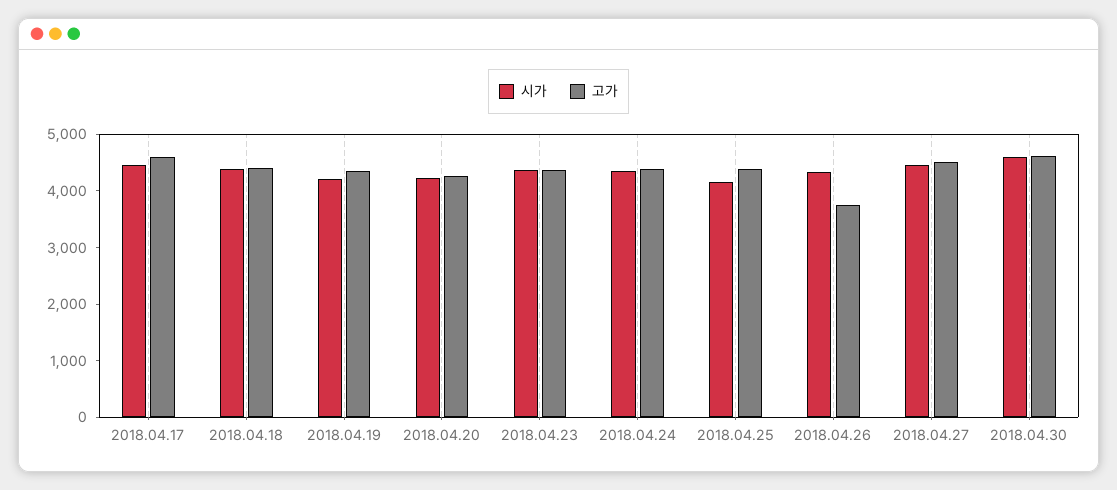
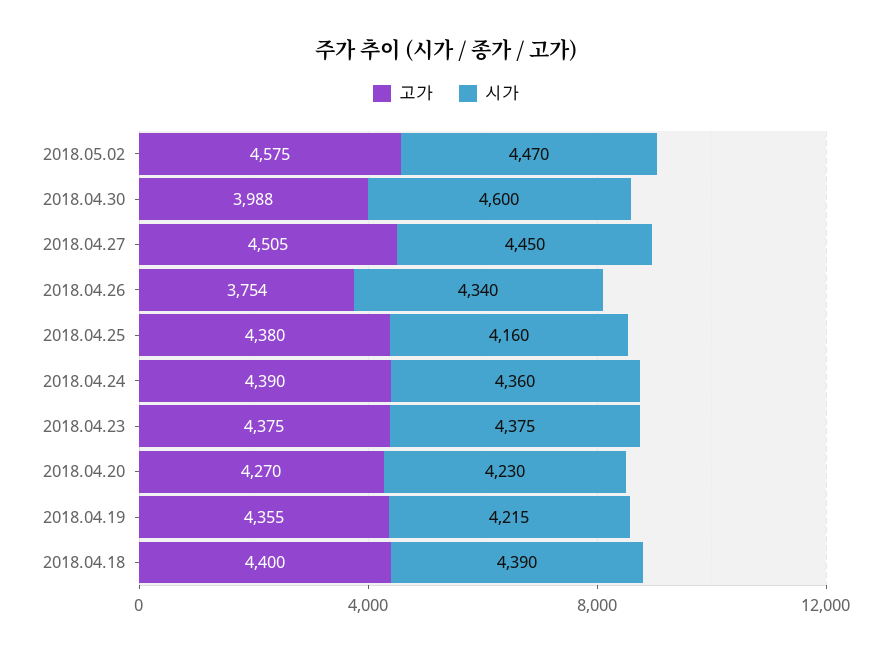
시가, 2018.04.17: 4400 -> none
고가, 2018.04.17: 4600 -> none
고가, 2018.04.30: 4600 -> 3988
고가, 2018.05.02: none -> 4575
시가, 2018.05.02: none -> 4470

